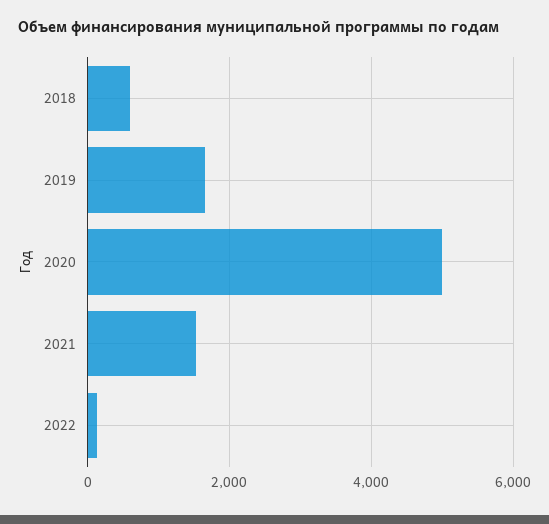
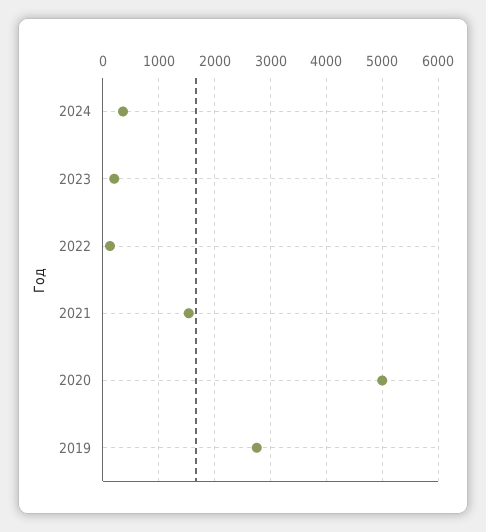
2018: 600 -> none
2019: 1600 -> 2800
2024: none -> 400
2023: none -> 200

